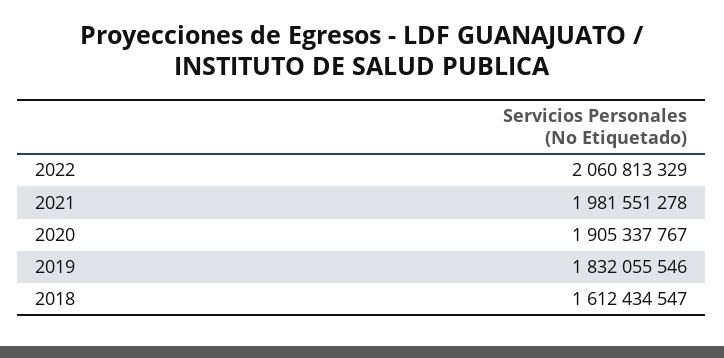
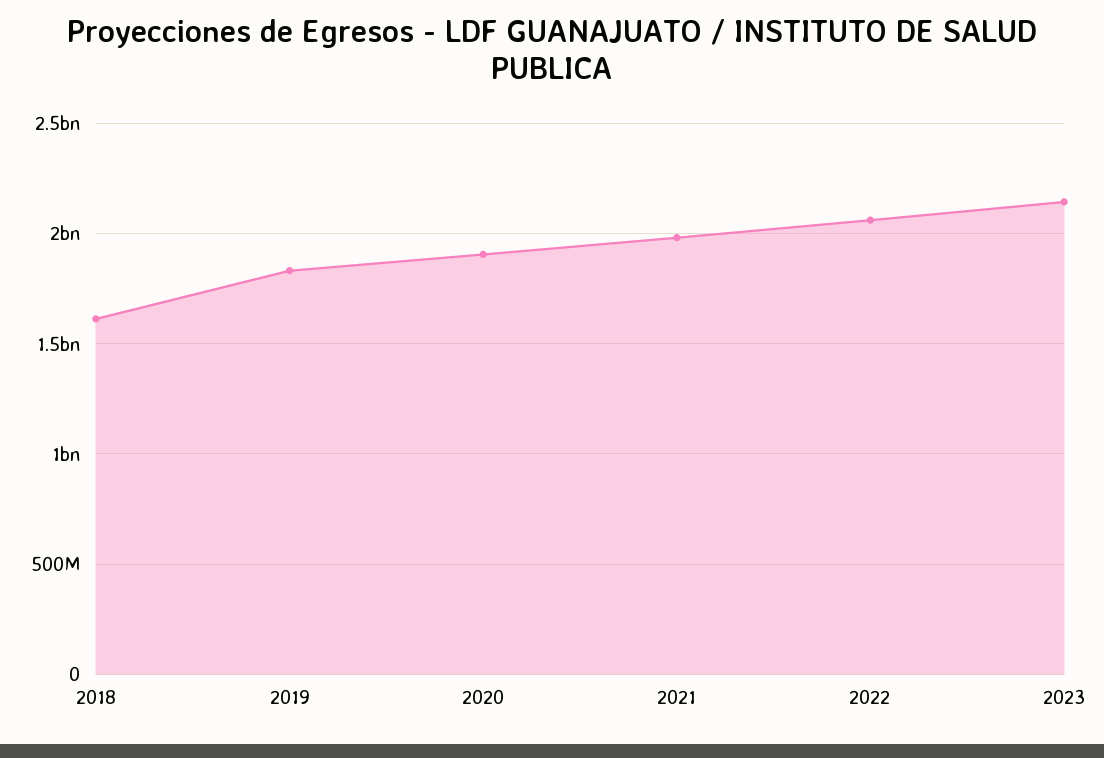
2023: none -> 2150000000

